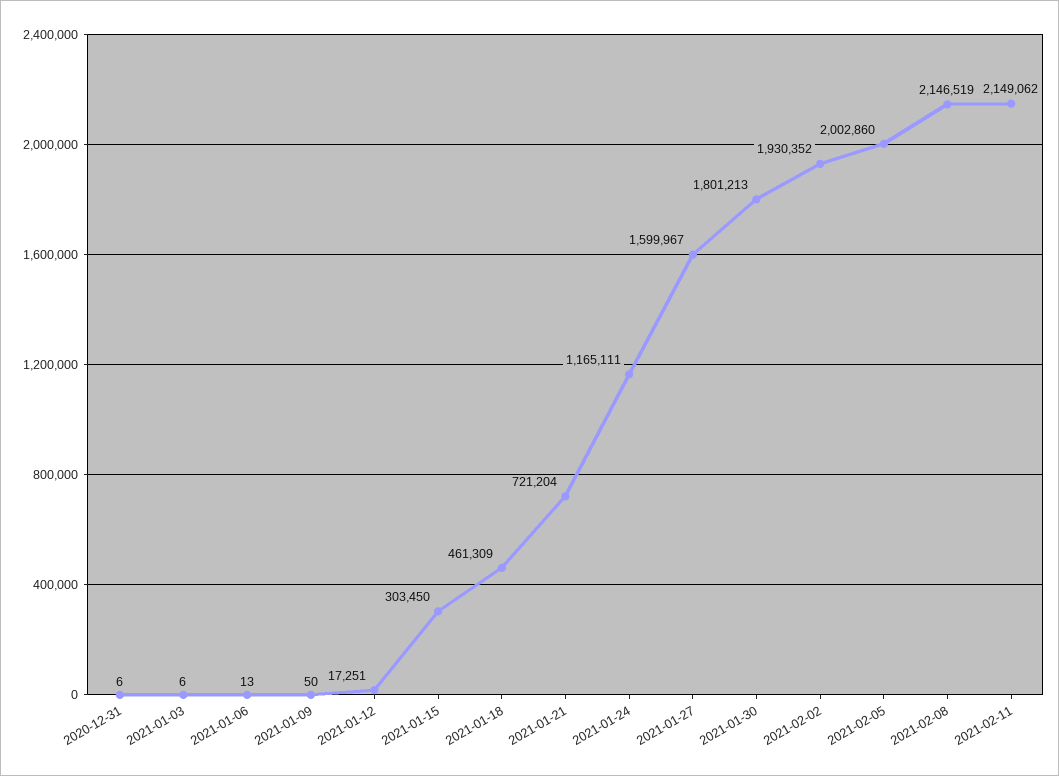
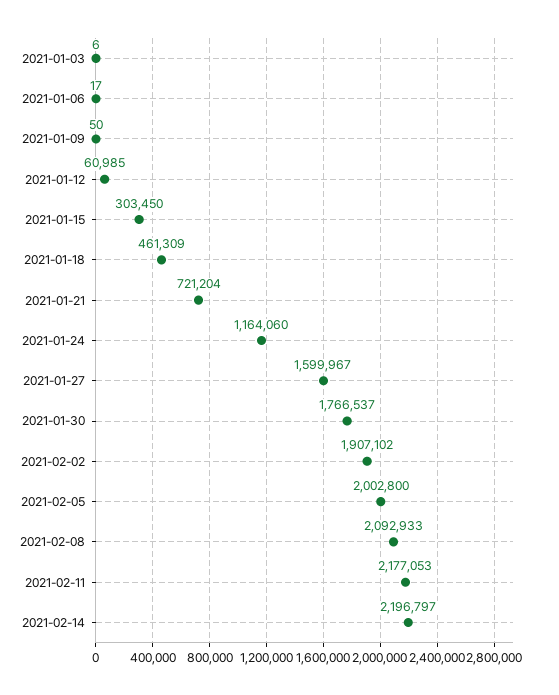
2020-12-31: 6 -> none
2021-01-06: 13 -> 17
2021-01-12: 17251 -> 60985
2021-01-24: 1165111 -> 1164060
2021-01-30: 1801213 -> 1766537
2021-02-02: 1930352 -> 1907102
2021-02-05: 2002860 -> 2002800
2021-02-08: 2146519 -> 2092933
2021-02-11: 2149062 -> 2177053
2021-02-14: none -> 2196797

